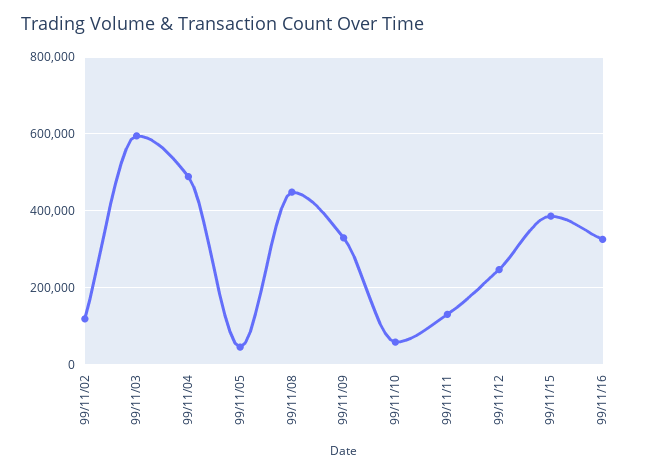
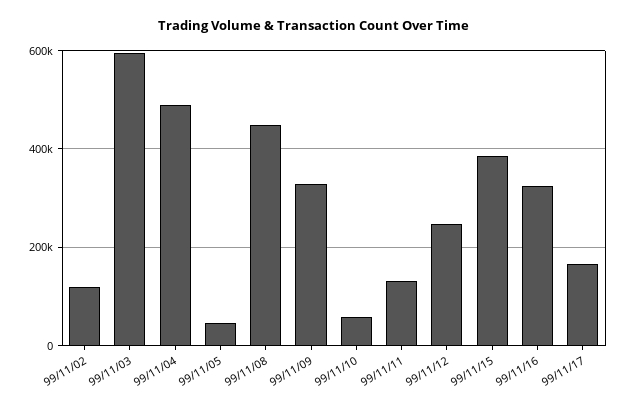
99/11/17: none -> 160000

